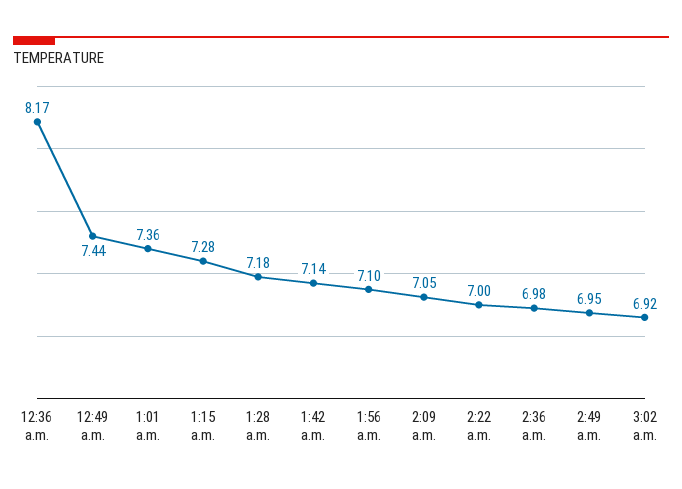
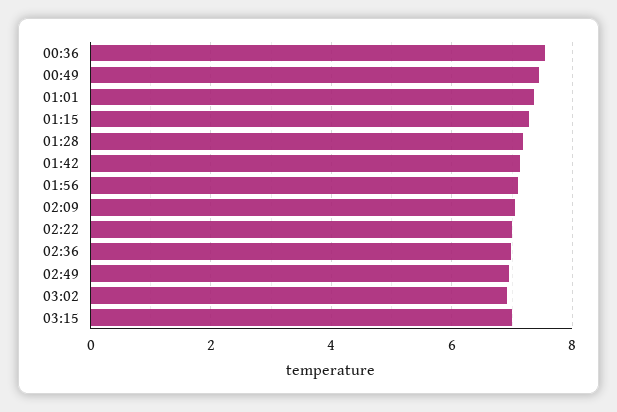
12:36 a.m.: 8.17 -> 7.6
03:15: none -> 7

